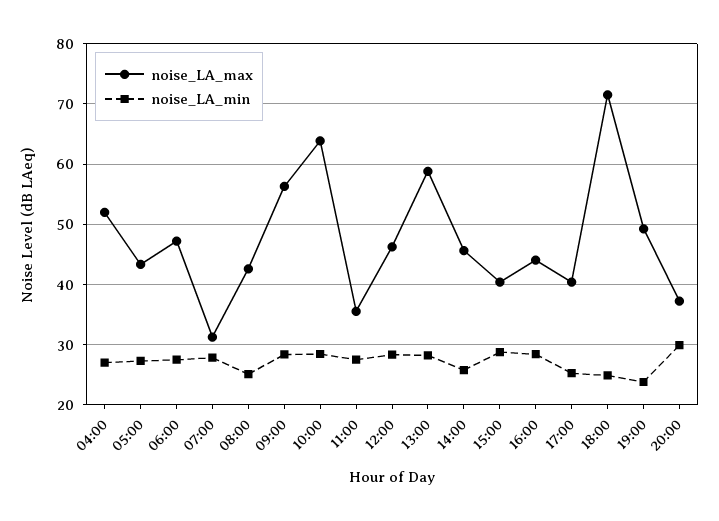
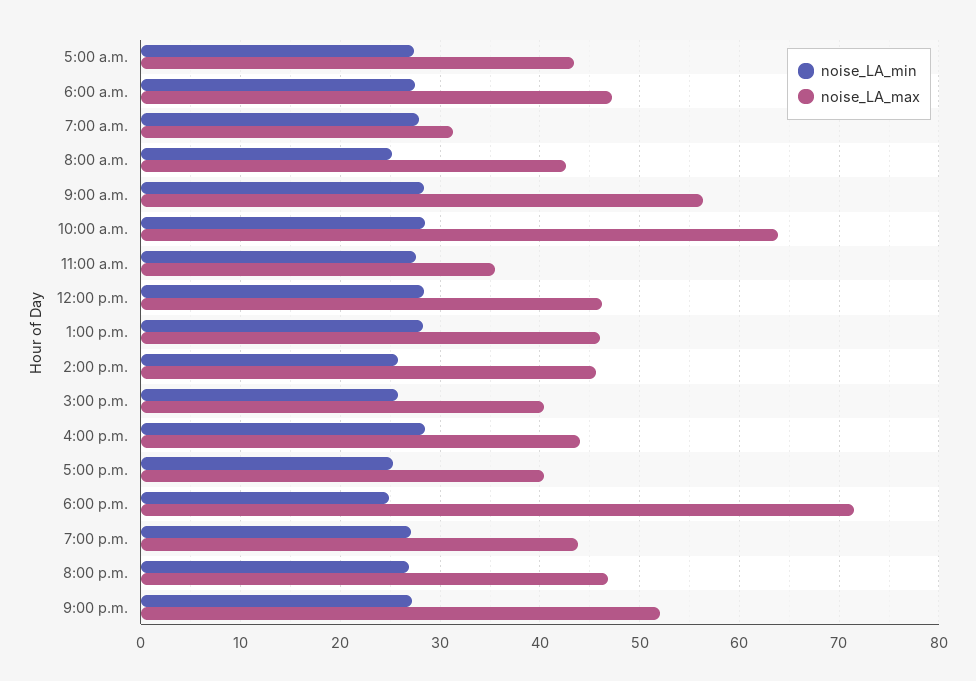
noise_LA_max, 04:00: 52 -> none
noise_LA_min, 04:00: 27 -> none
noise_LA_max, 13:00: 59 -> 46
noise_LA_min, 15:00: 29 -> 26
noise_LA_max, 19:00: 49 -> 44
noise_LA_min, 19:00: 24 -> 27
noise_LA_max, 20:00: 37 -> 47
noise_LA_min, 20:00: 30 -> 27
noise_LA_min, 9:00 p.m.: none -> 27
noise_LA_max, 9:00 p.m.: none -> 52

